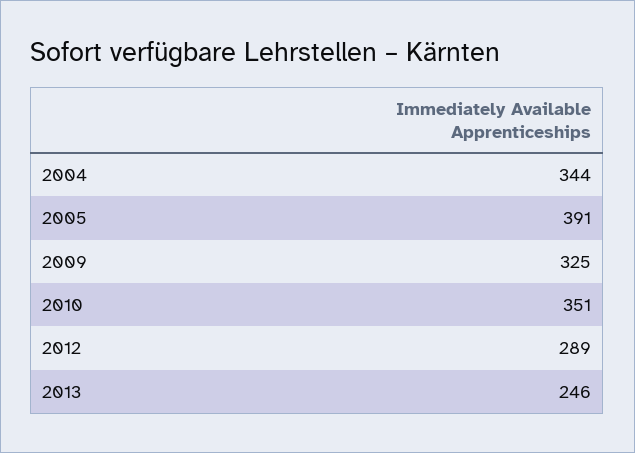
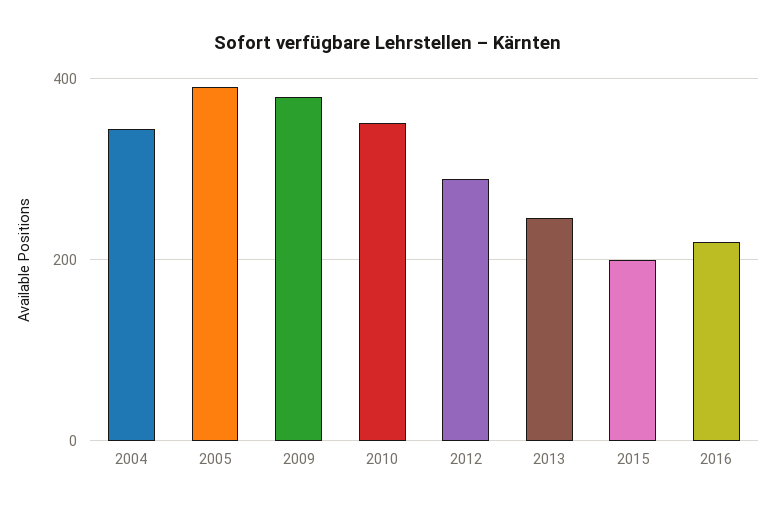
2009: 325 -> 380
2015: none -> 200
2016: none -> 220

